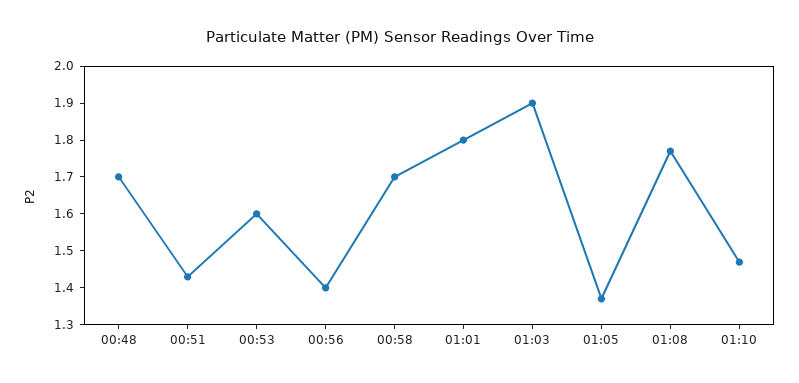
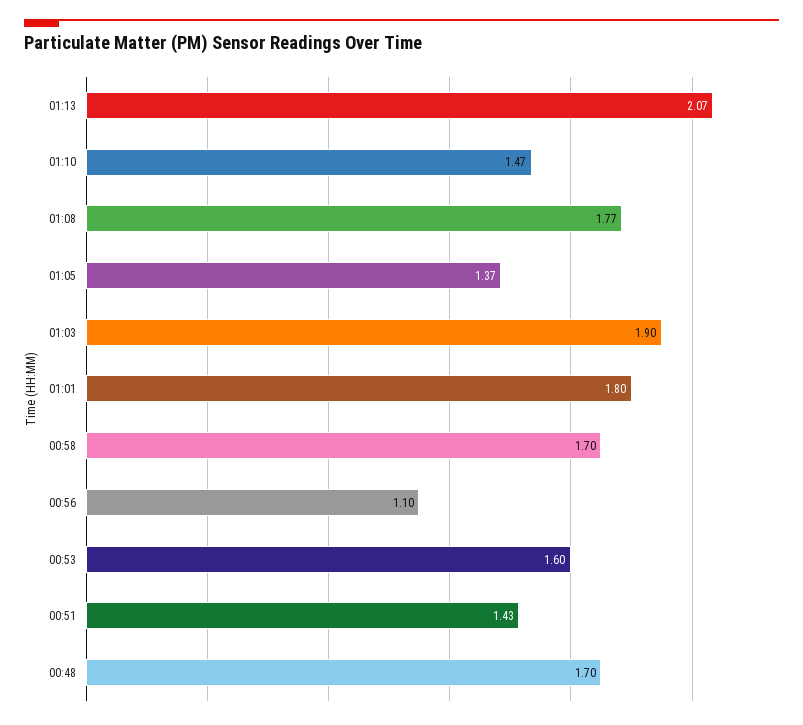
00:56: 1.4 -> 1.1
01:13: none -> 2.07

